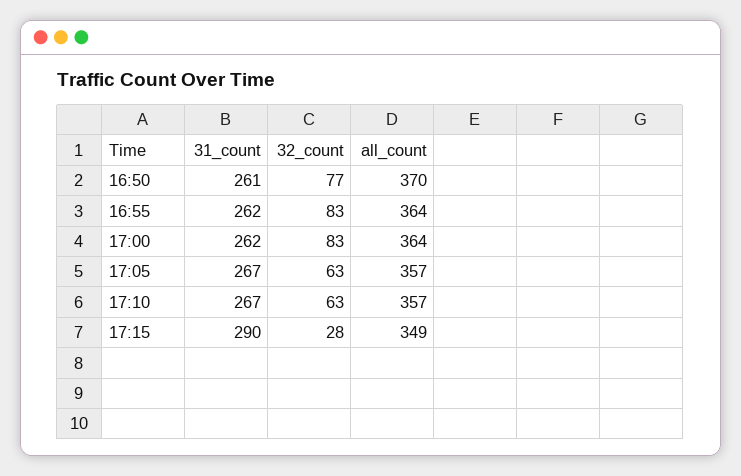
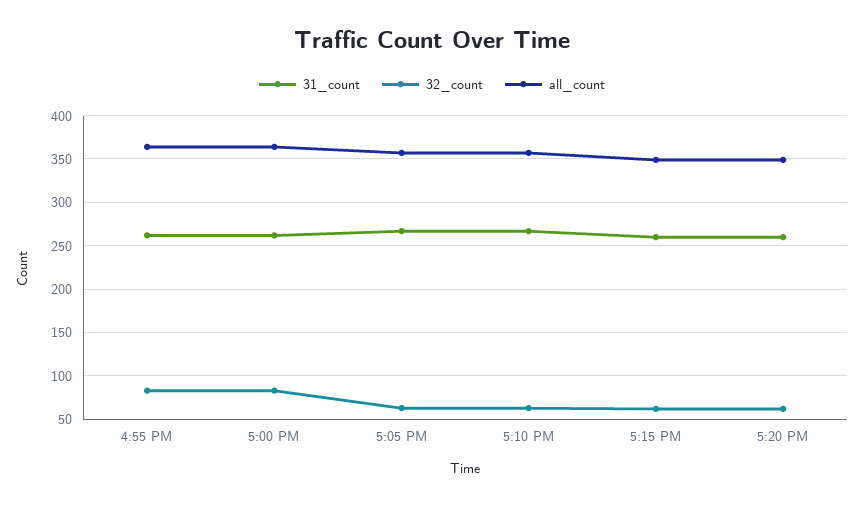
31_count, 16:50: 261 -> none
32_count, 16:50: 77 -> none
all_count, 16:50: 370 -> none
31_count, 17:15: 290 -> 260
32_count, 17:15: 28 -> 60
31_count, 5:20 PM: none -> 260
32_count, 5:20 PM: none -> 60
all_count, 5:20 PM: none -> 350

